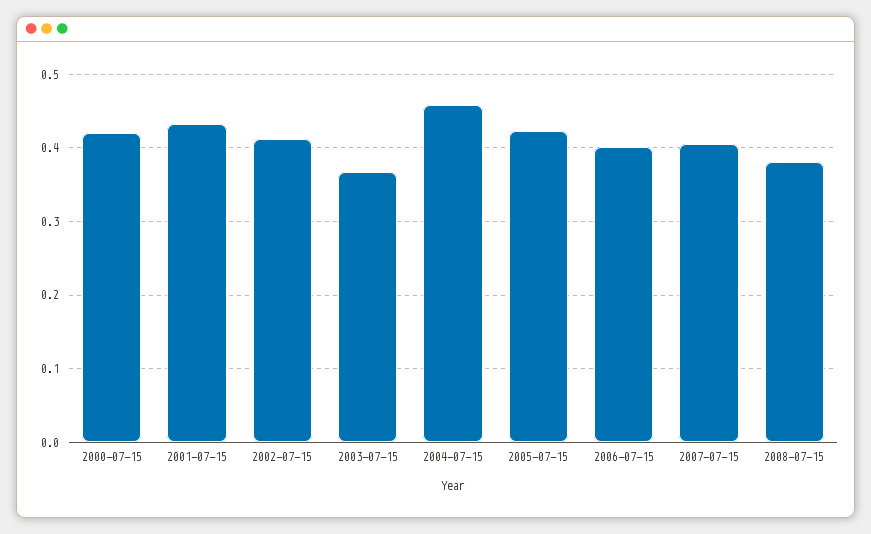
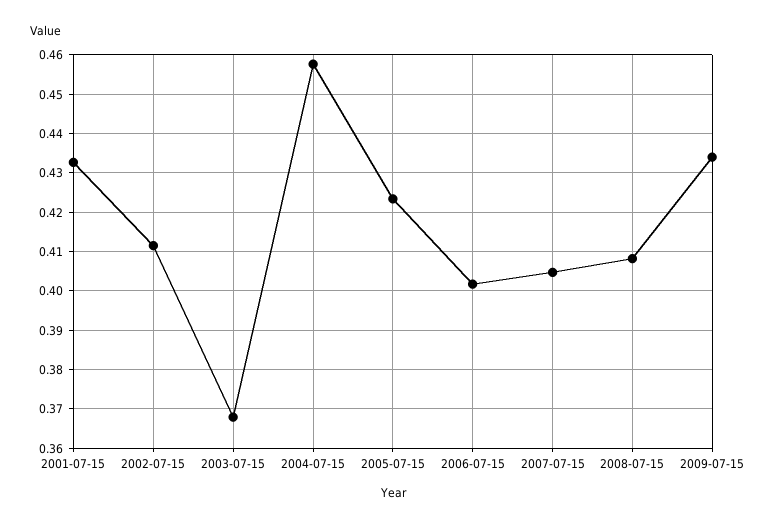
2000-07-15: 0.42 -> none
2008-07-15: 0.38 -> 0.408
2009-07-15: none -> 0.434

